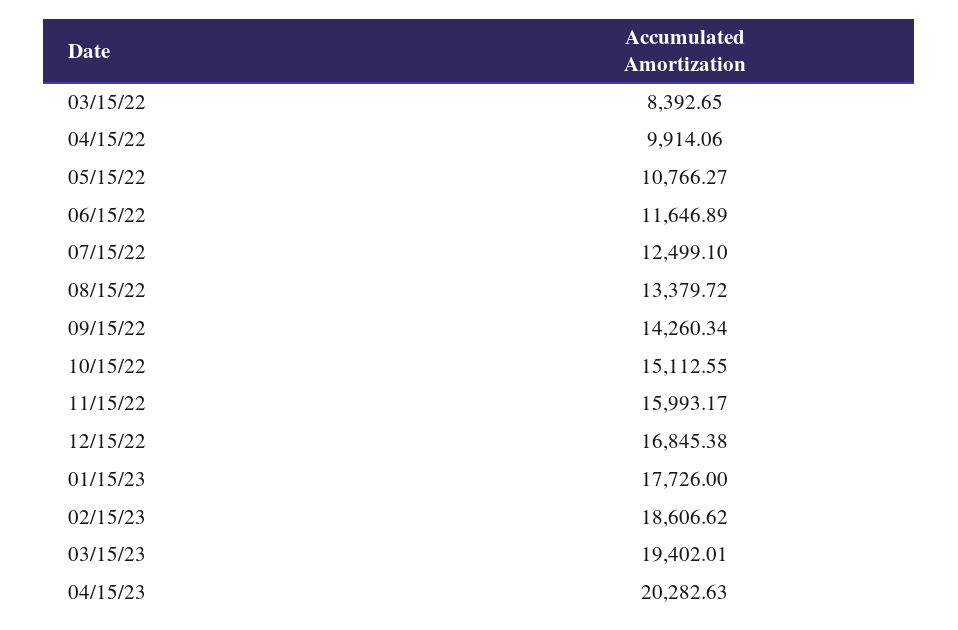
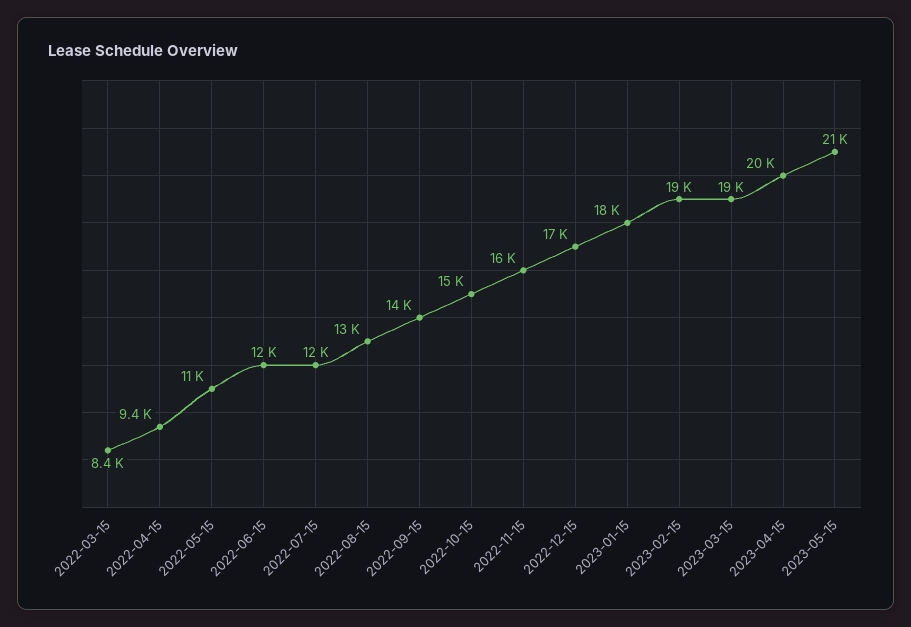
04/15/22: 9914.06 -> 9400
2023-05-15: none -> 21000

